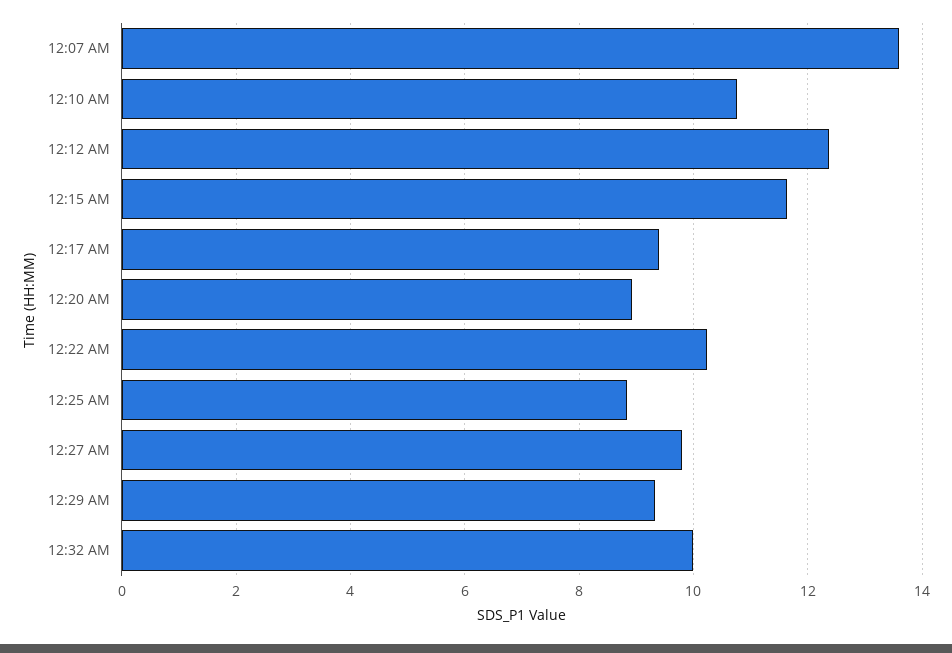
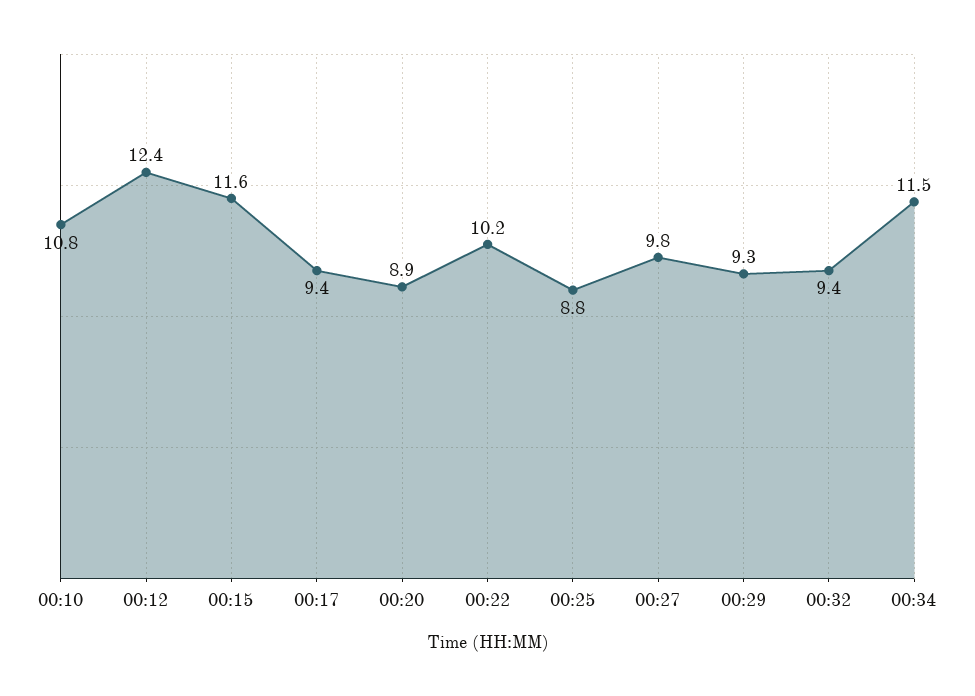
12:07 AM: 13.6 -> none
12:32 AM: 10 -> 9.4
00:34: none -> 11.5

